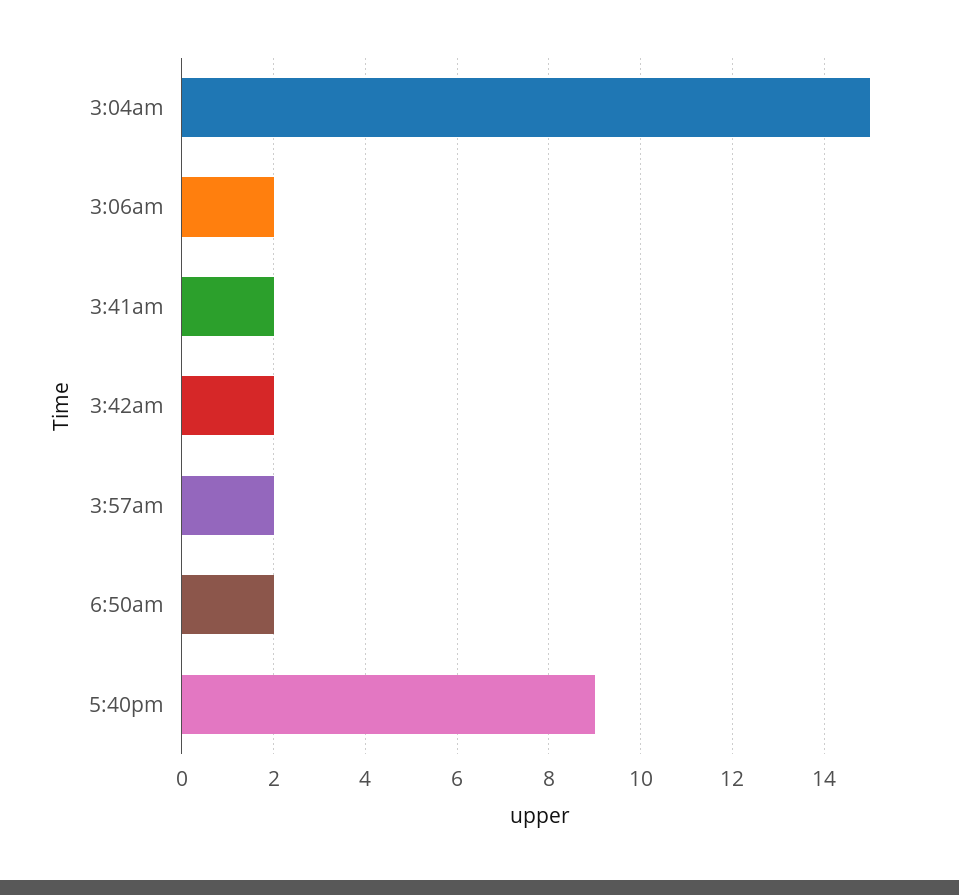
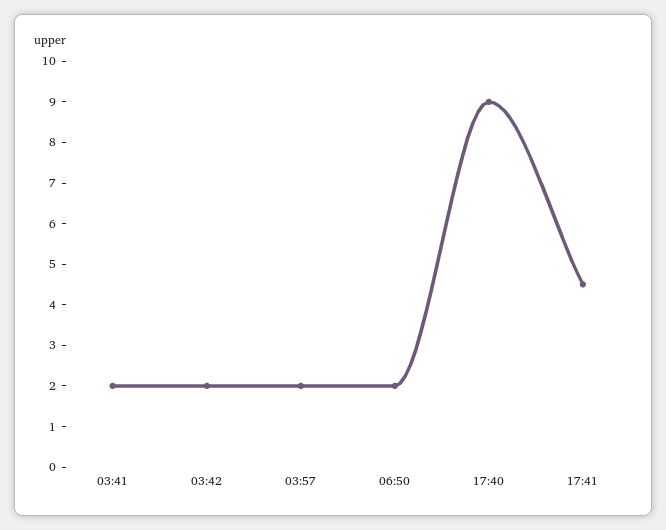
3:04am: 15 -> none
3:06am: 2 -> none
17:41: none -> 4.5

